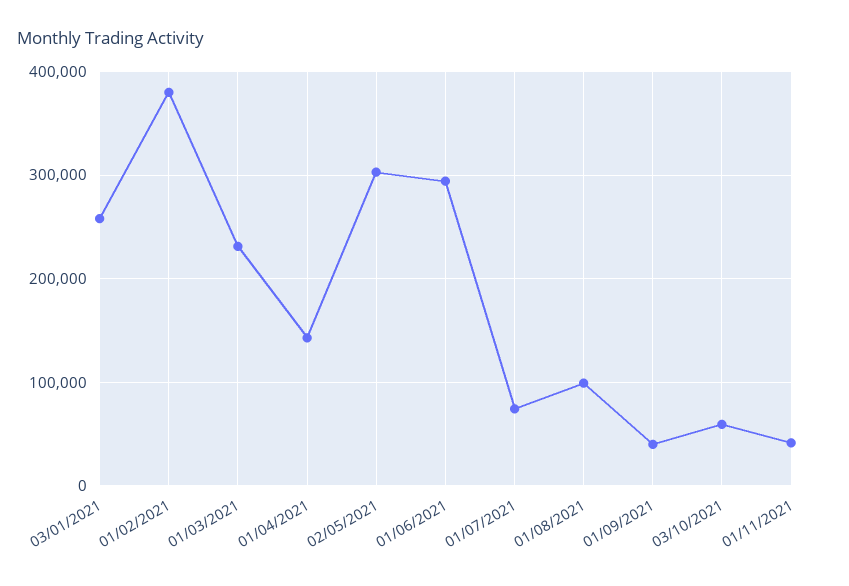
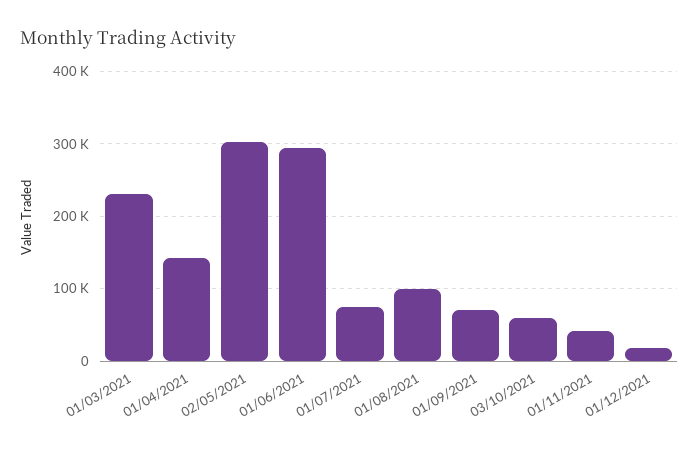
03/01/2021: 260000 -> none
01/02/2021: 380000 -> none
01/09/2021: 40000 -> 70000
01/12/2021: none -> 20000

